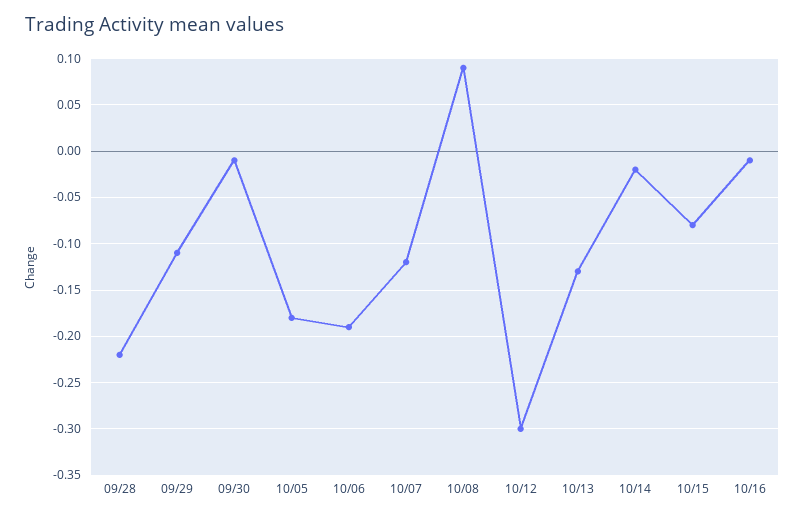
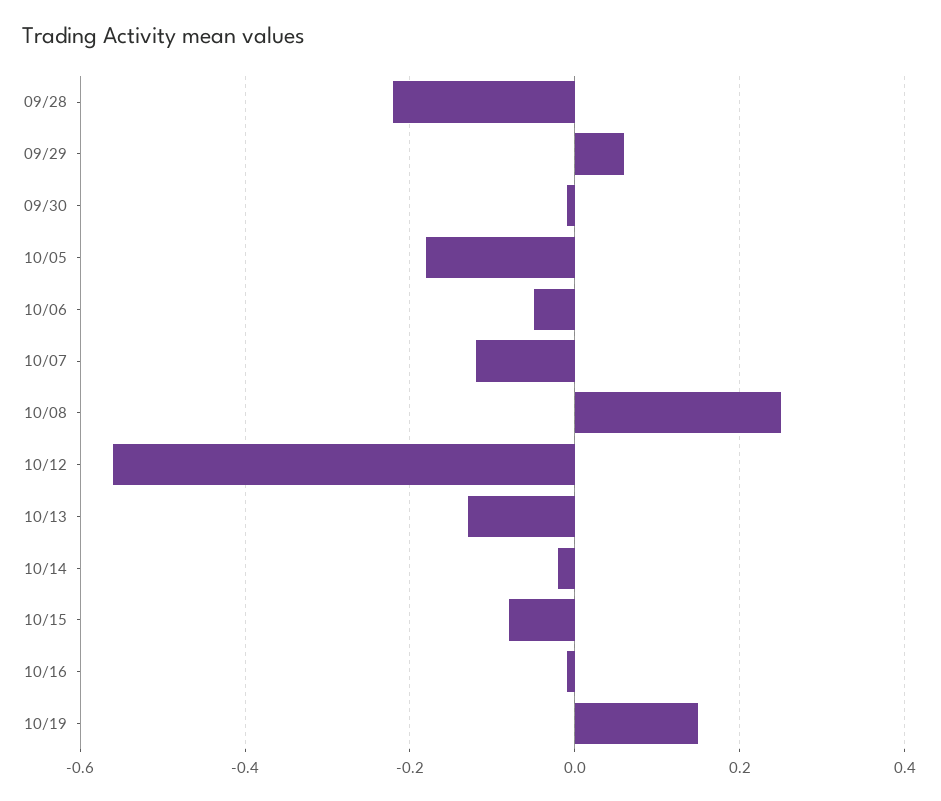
09/29: -0.11 -> 0.05
10/06: -0.19 -> -0.05
10/08: 0.09 -> 0.25
10/12: -0.3 -> -0.55
10/19: none -> 0.15

